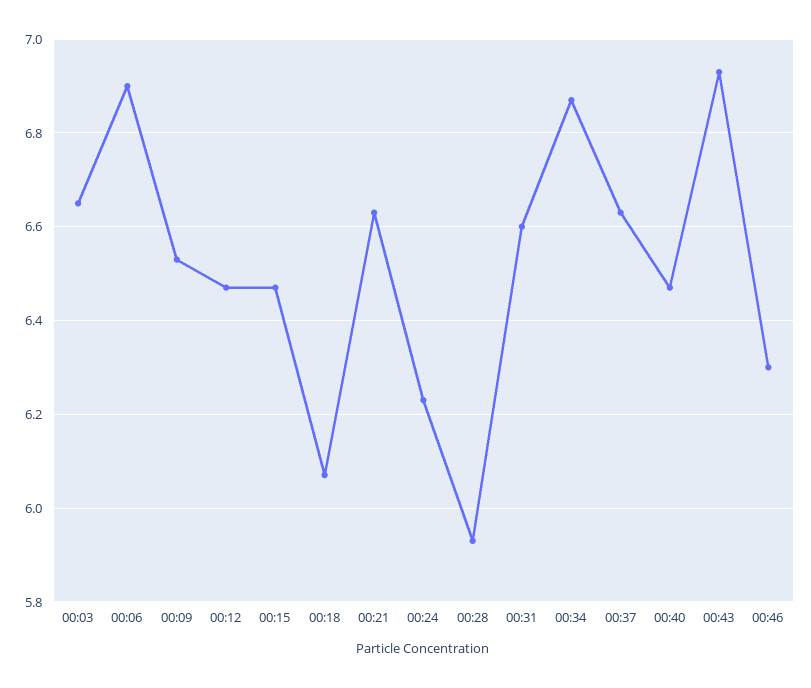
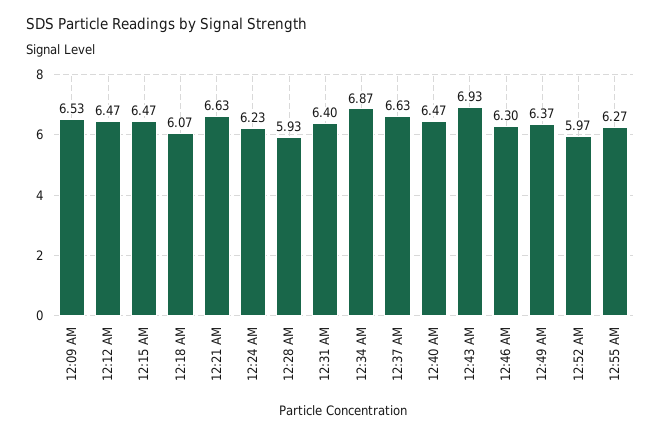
00:03: 6.65 -> none
00:06: 6.9 -> none
00:31: 6.6 -> 6.4
12:49 AM: none -> 6.37
12:52 AM: none -> 5.97
12:55 AM: none -> 6.27

